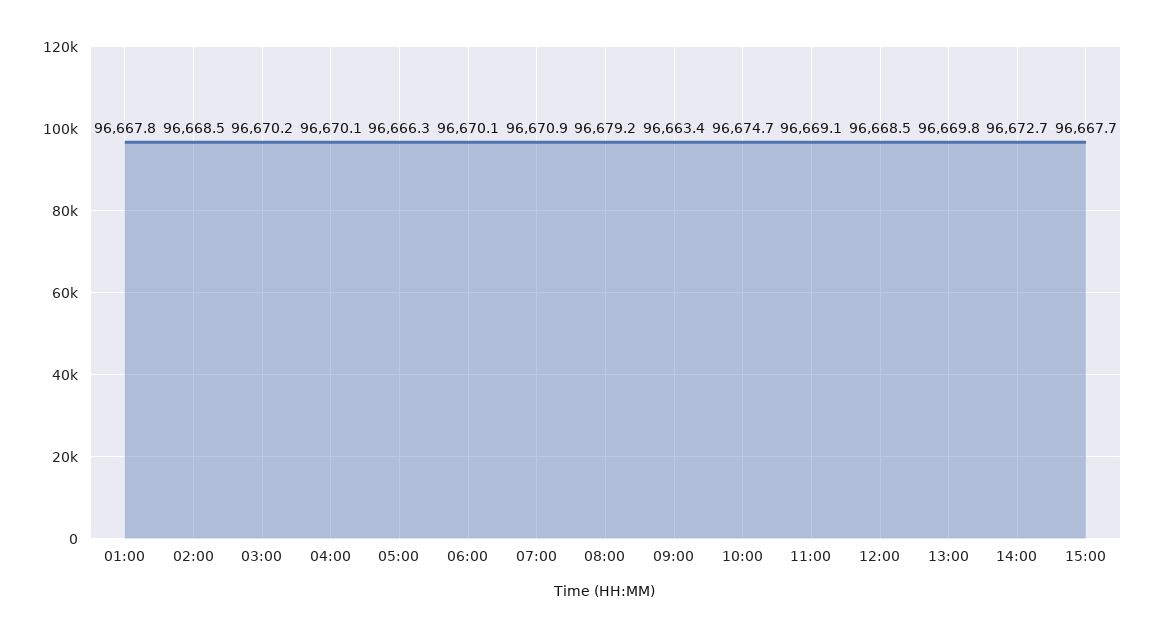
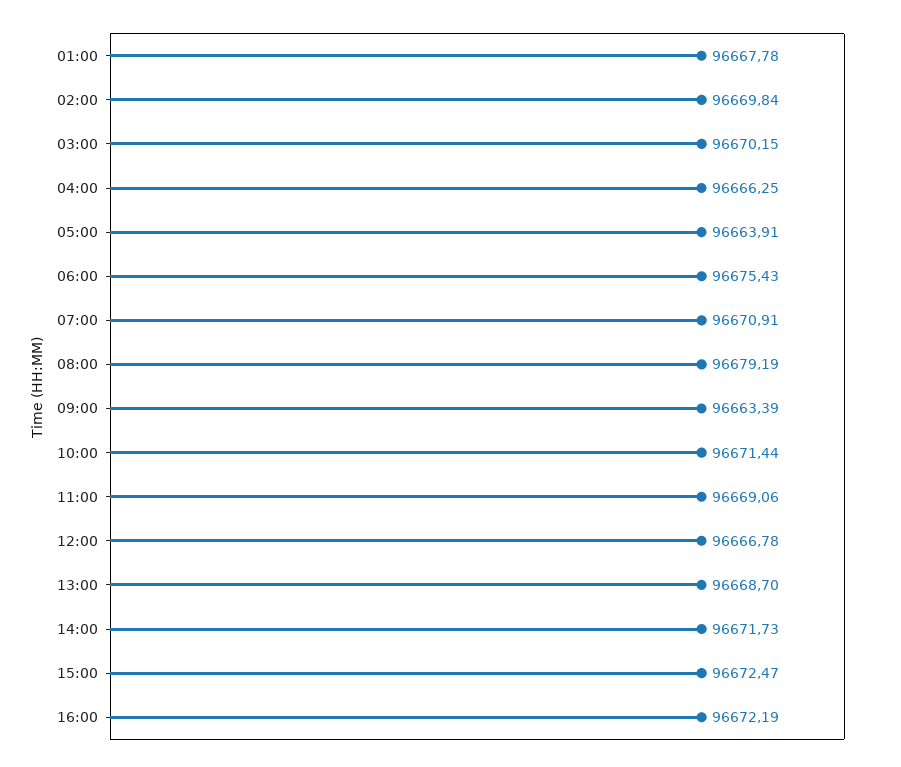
02:00: 96668.5 -> 96669.84
04:00: 96670.1 -> 96666.25
05:00: 96666.3 -> 96663.91
06:00: 96670.1 -> 96675.43
10:00: 96674.7 -> 96671.44
12:00: 96668.5 -> 96666.78
13:00: 96669.8 -> 96668.7
14:00: 96672.7 -> 96671.73
15:00: 96667.7 -> 96672.47
16:00: none -> 96672.19

